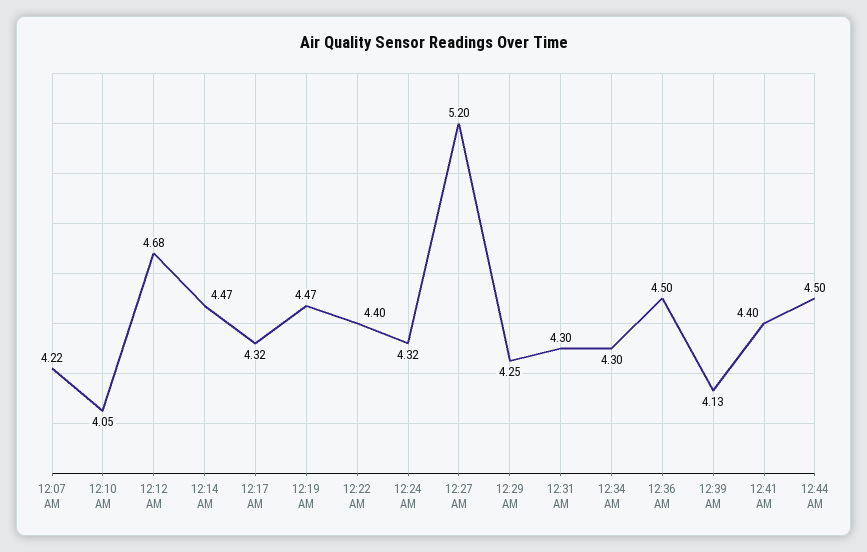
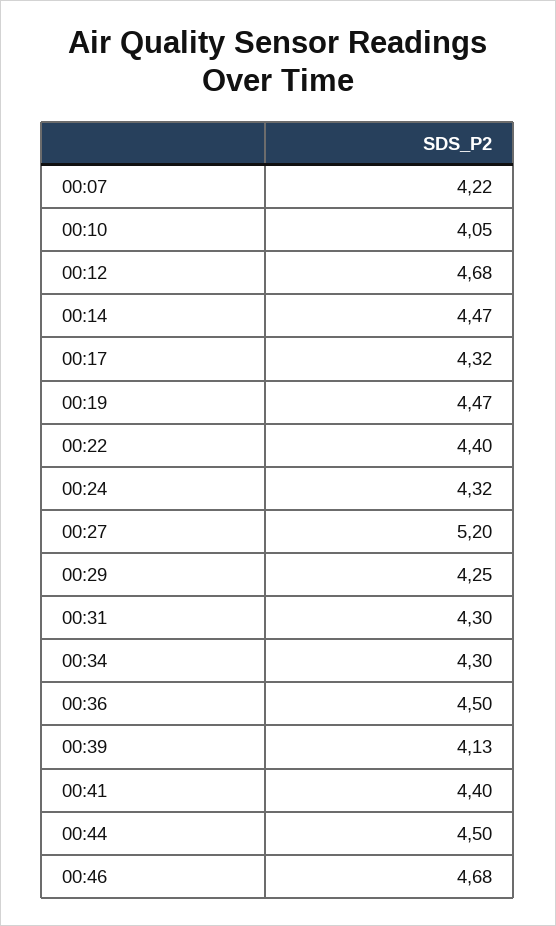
00:46: none -> 4.68

